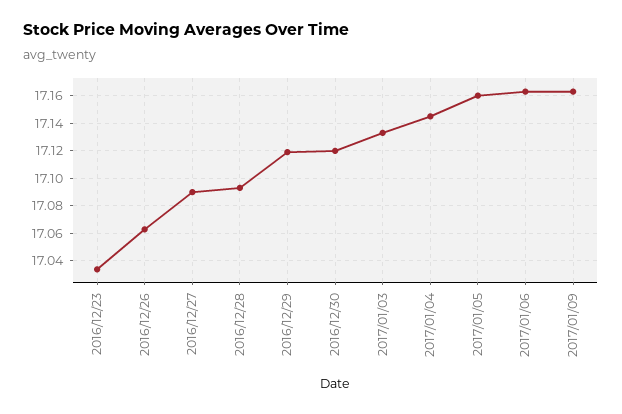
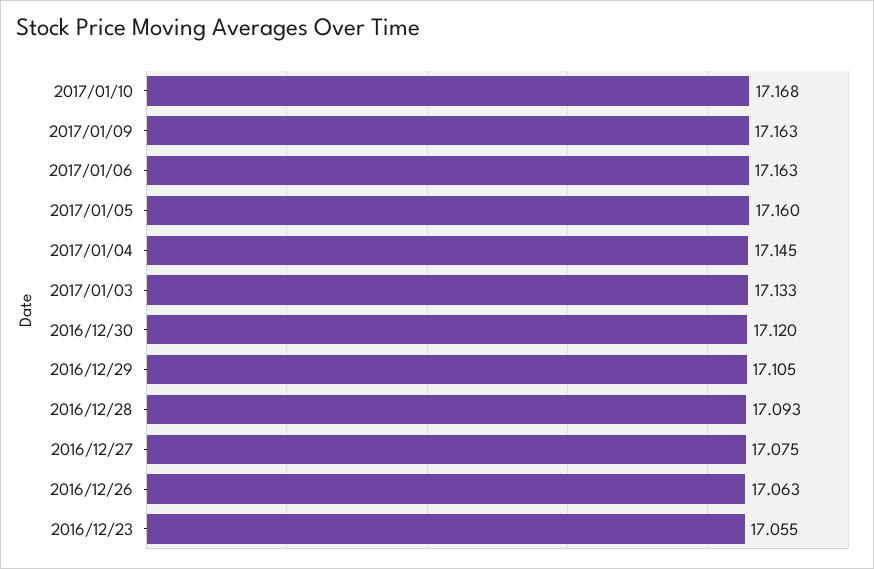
2016/12/23: 17.035 -> 17.055
2016/12/27: 17.09 -> 17.075
2016/12/29: 17.12 -> 17.105
2017/01/10: none -> 17.168

